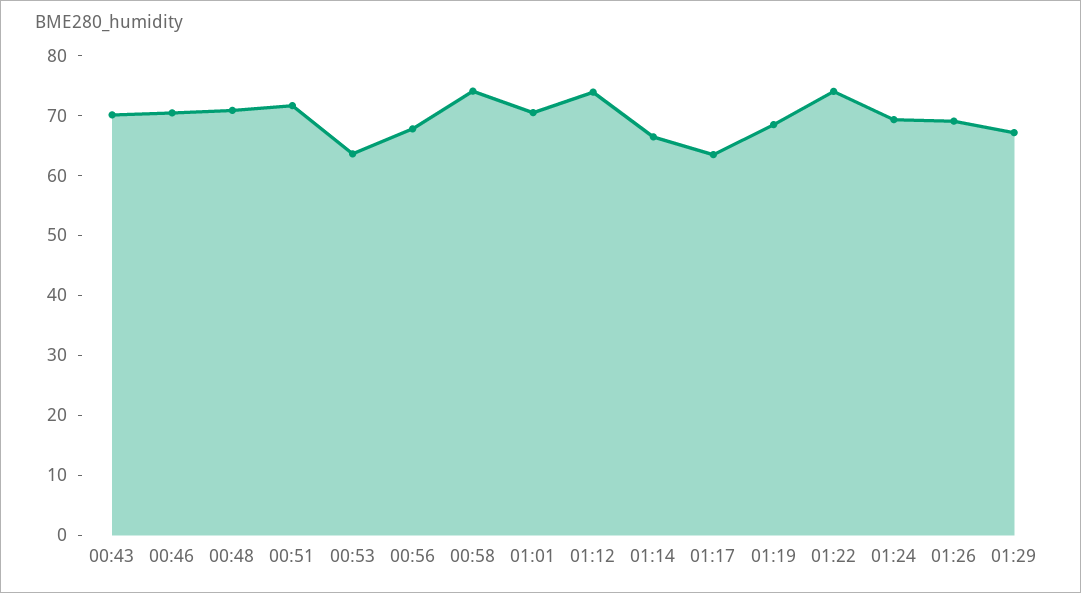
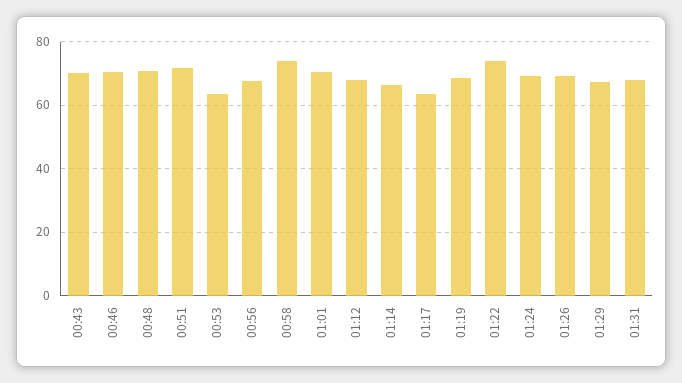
01:12: 74 -> 68
01:31: none -> 68

